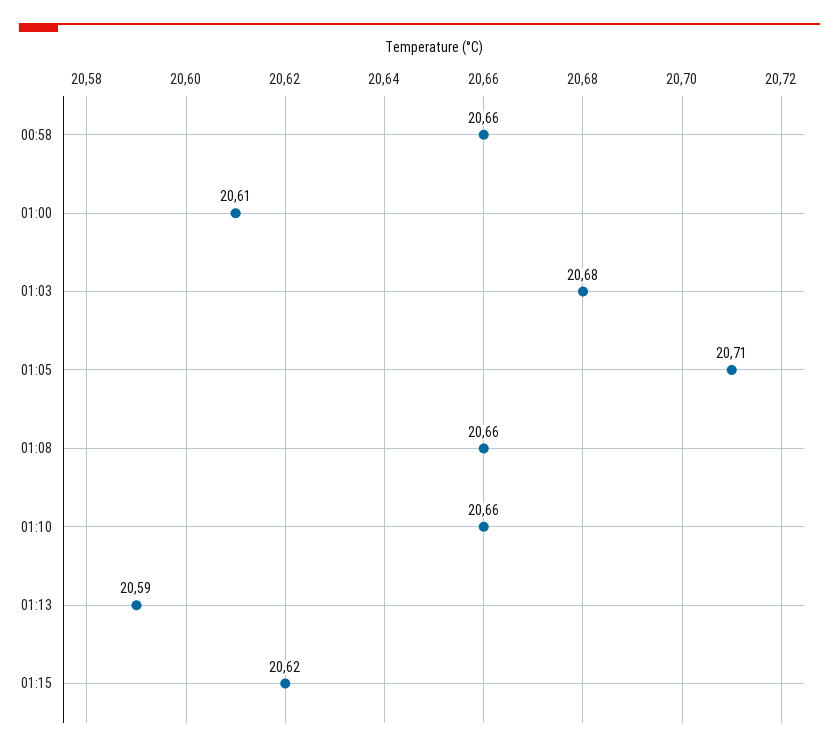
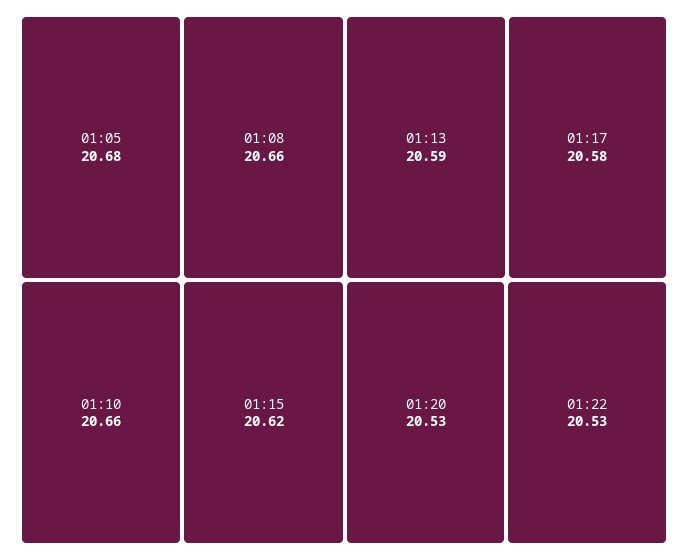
00:58: 20.66 -> none
01:00: 20.61 -> none
01:03: 20.68 -> none
01:05: 20.71 -> 20.68
01:17: none -> 20.58
01:20: none -> 20.53
01:22: none -> 20.53

